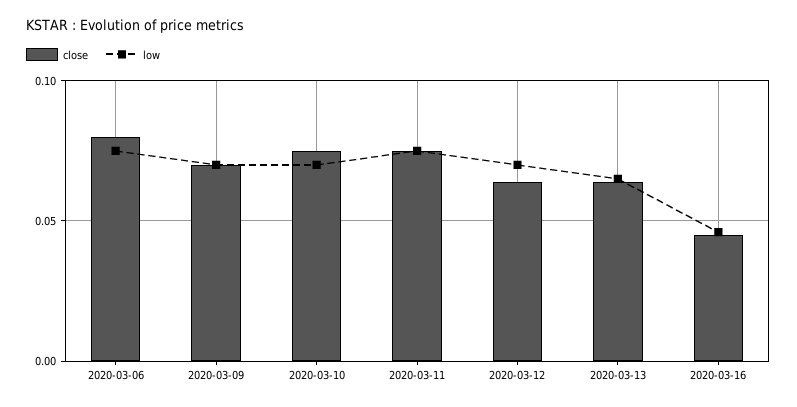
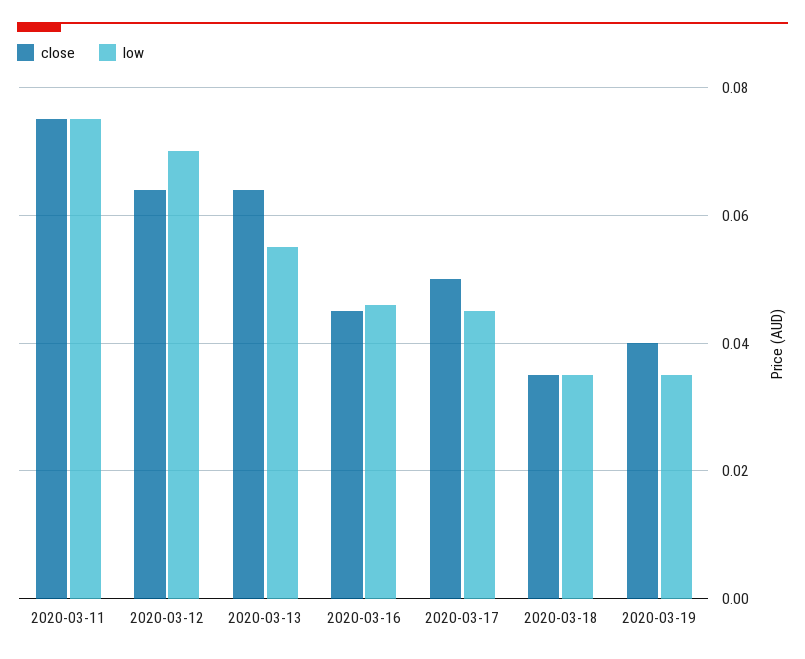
close, 2020-03-06: 0.08 -> none
low, 2020-03-06: 0.075 -> none
close, 2020-03-09: 0.07 -> none
low, 2020-03-09: 0.07 -> none
close, 2020-03-10: 0.075 -> none
low, 2020-03-10: 0.07 -> none
low, 2020-03-13: 0.065 -> 0.055
close, 2020-03-17: none -> 0.05
low, 2020-03-17: none -> 0.045
close, 2020-03-18: none -> 0.035
low, 2020-03-18: none -> 0.035
close, 2020-03-19: none -> 0.04
low, 2020-03-19: none -> 0.035

